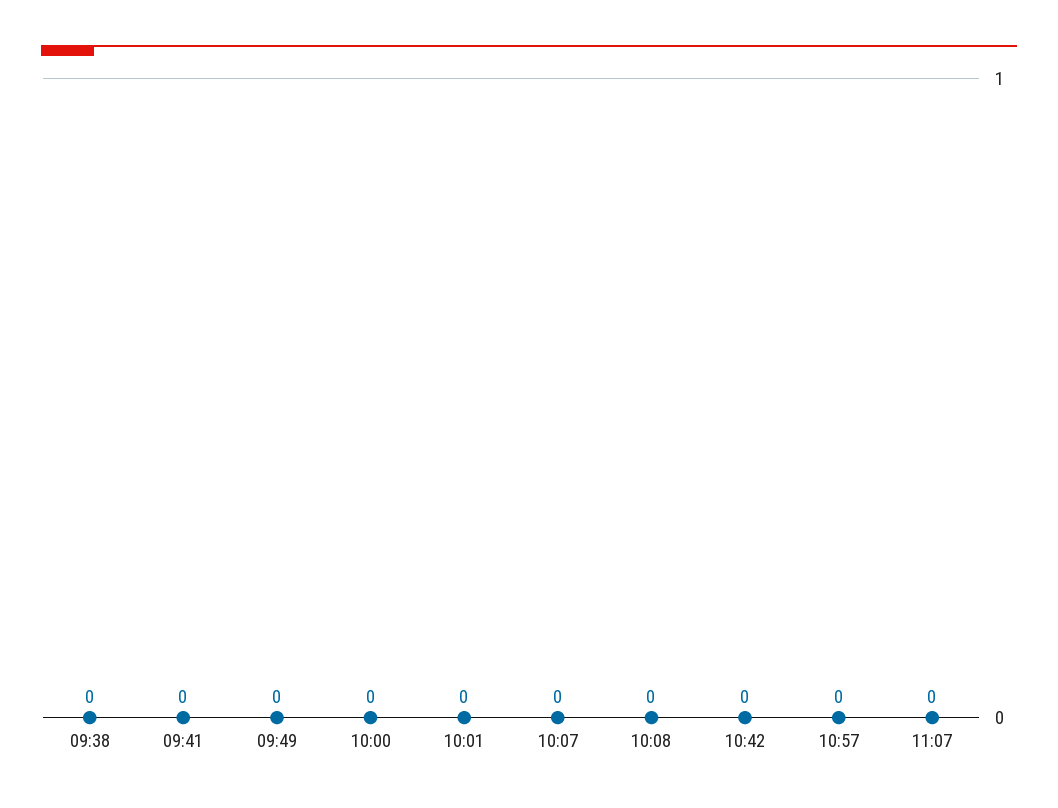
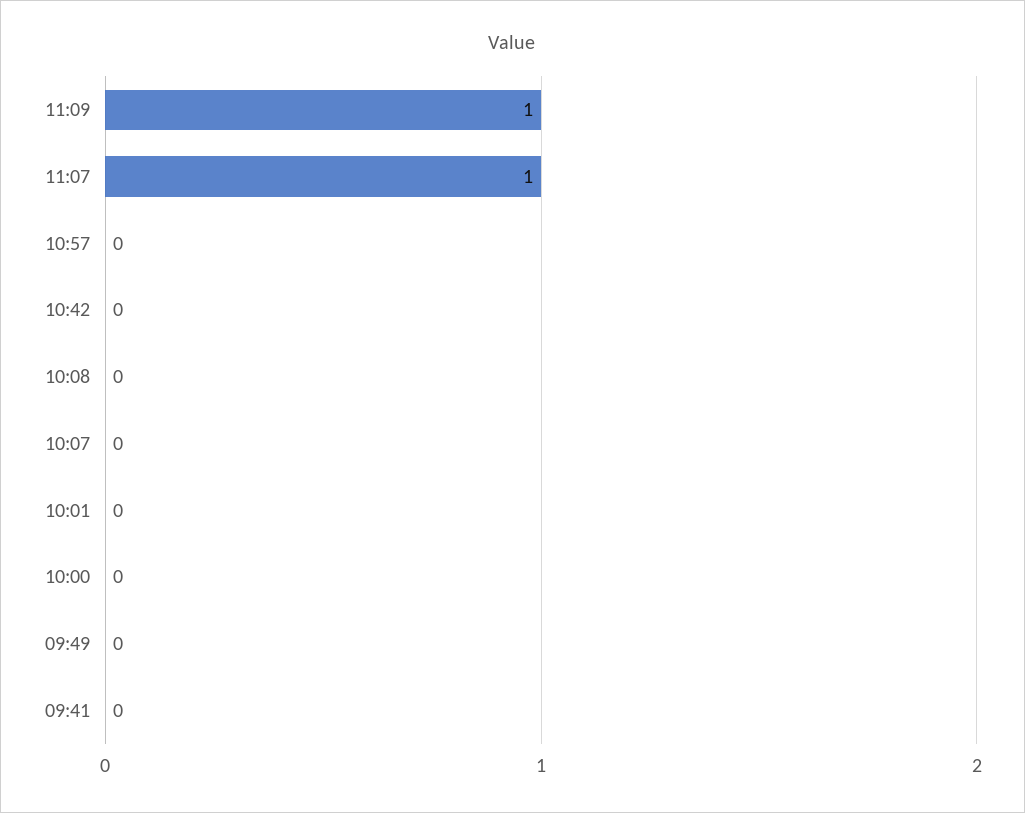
09:38: 0 -> none
11:07: 0 -> 1
11:09: none -> 1

